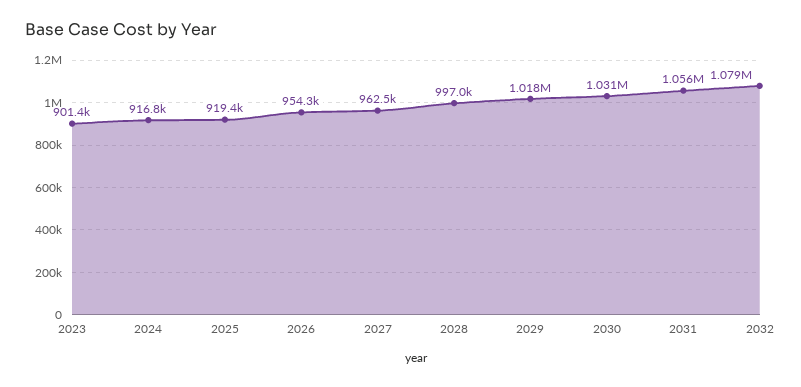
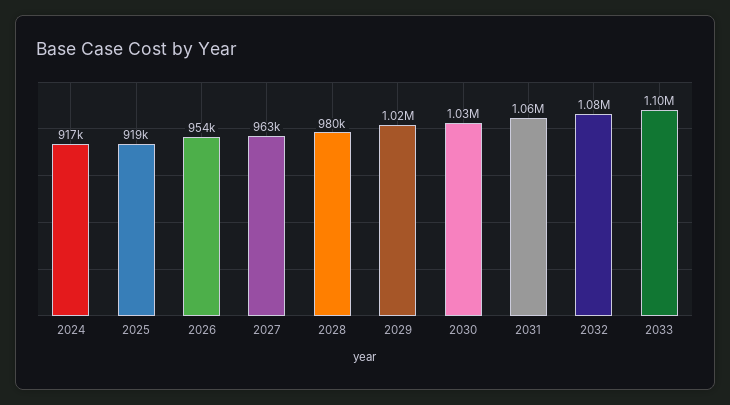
2023: 901400 -> none
2028: 997000 -> 980000
2033: none -> 1100000

